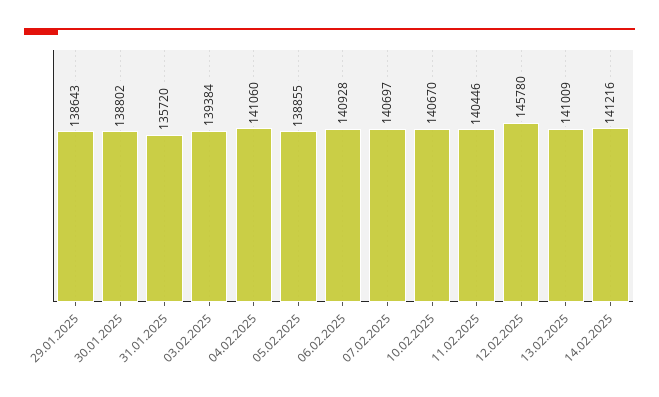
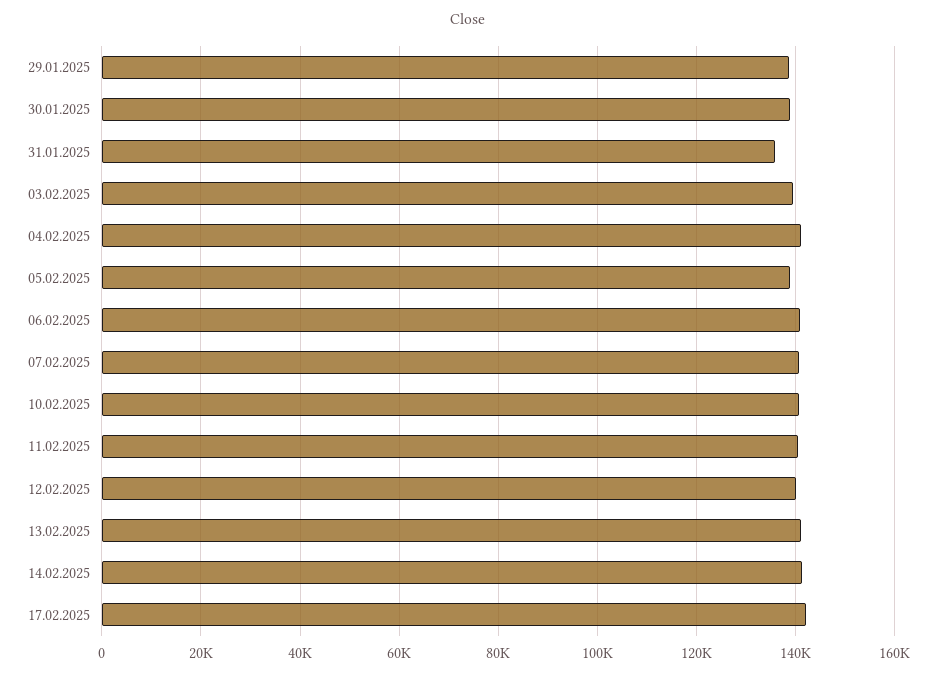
12.02.2025: 145780 -> 140000
17.02.2025: none -> 142000

